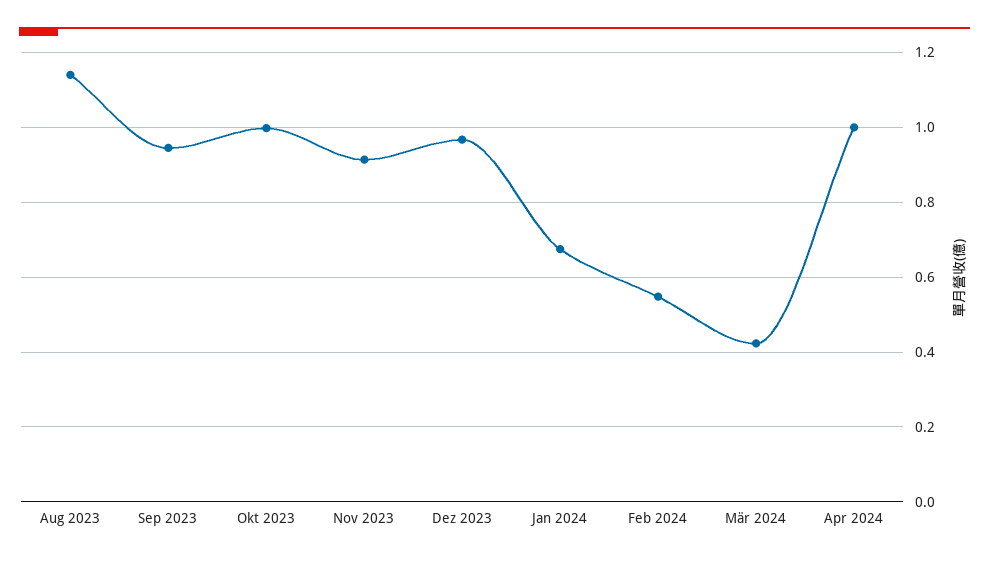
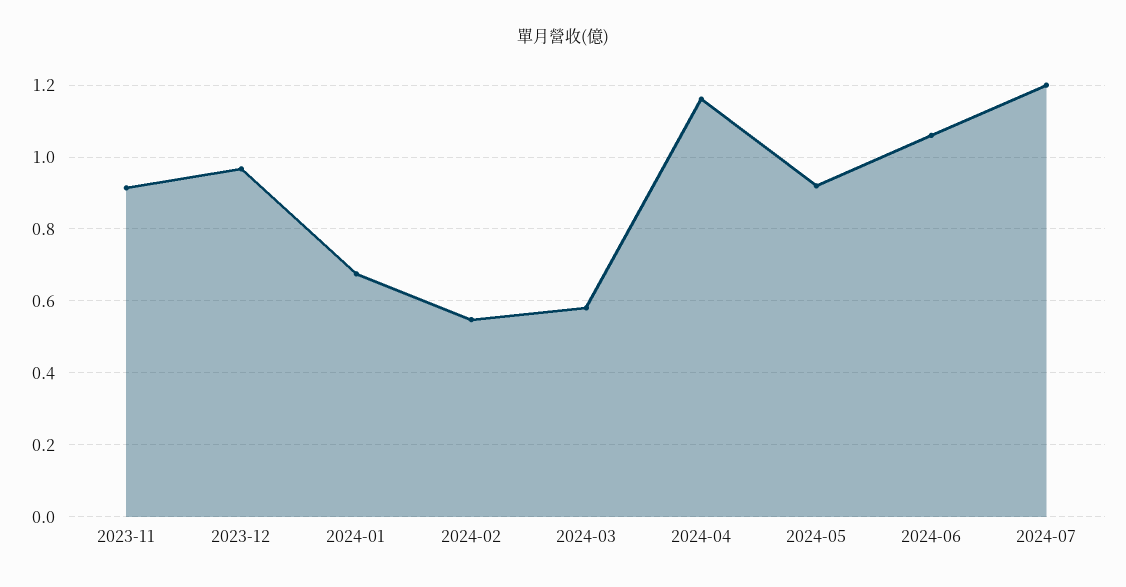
Aug 2023: 1.14 -> none
Sep 2023: 0.94 -> none
Okt 2023: 1 -> none
Mär 2024: 0.42 -> 0.58
Apr 2024: 1 -> 1.16
2024-05: none -> 0.92
2024-06: none -> 1.06
2024-07: none -> 1.2

